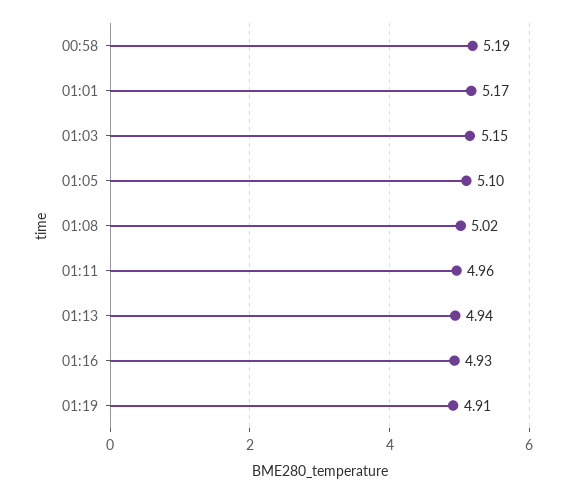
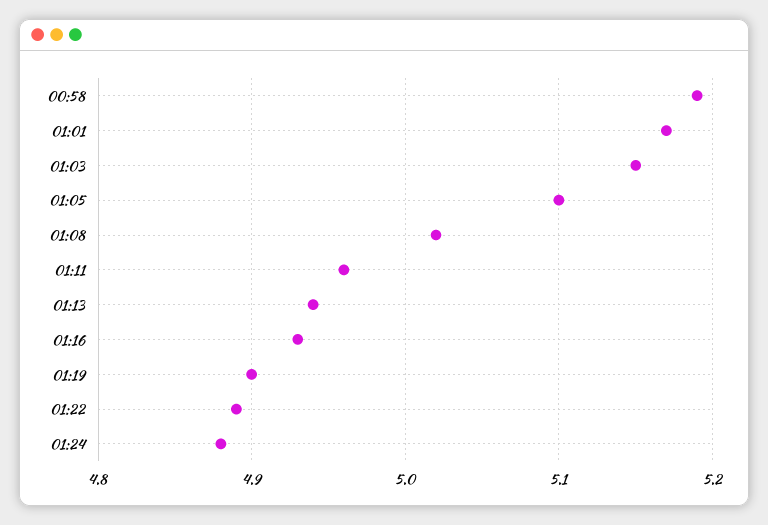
01:19: 4.91 -> 4.9
01:22: none -> 4.89
01:24: none -> 4.88

